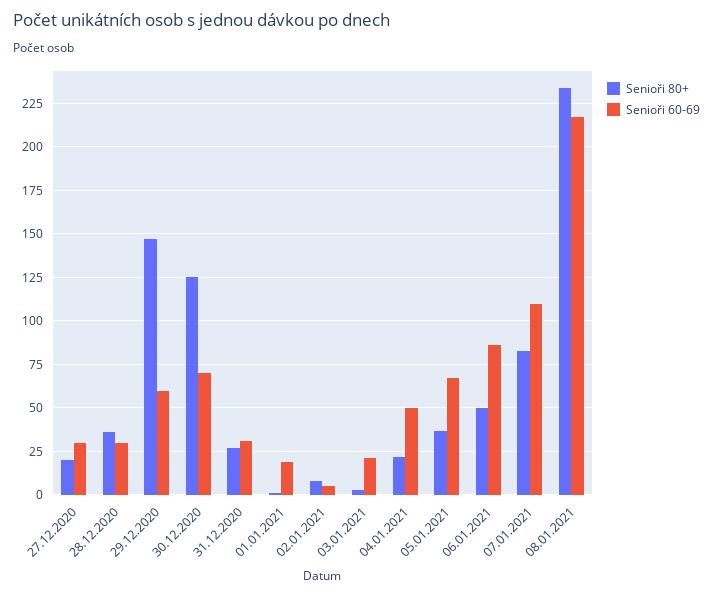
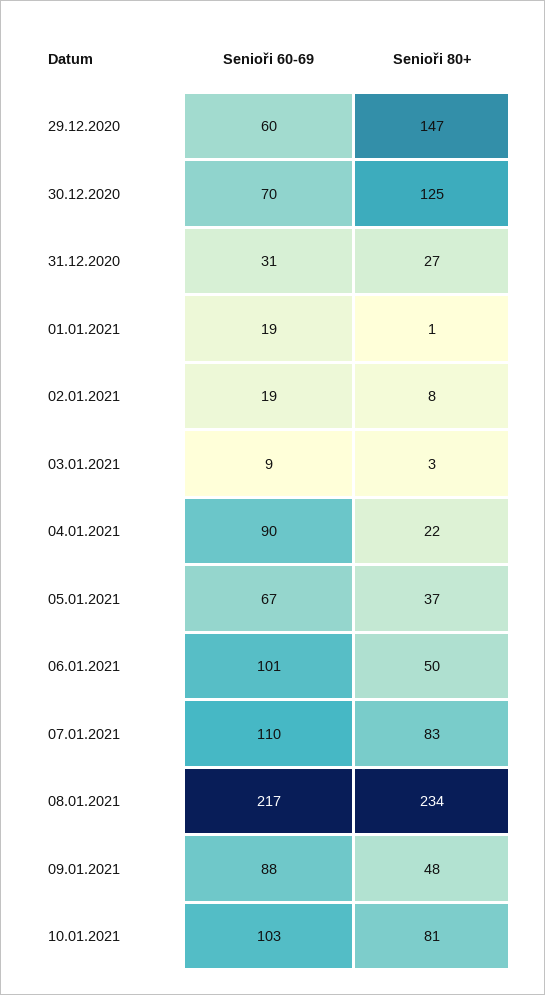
Senioři 80+, 27.12.2020: 20 -> none
Senioři 60-69, 27.12.2020: 30 -> none
Senioři 80+, 28.12.2020: 35 -> none
Senioři 60-69, 28.12.2020: 30 -> none
Senioři 60-69, 02.01.2021: 5 -> 19
Senioři 60-69, 03.01.2021: 20 -> 9
Senioři 60-69, 04.01.2021: 50 -> 90
Senioři 60-69, 06.01.2021: 85 -> 101
Senioři 60-69, 09.01.2021: none -> 88
Senioři 80+, 09.01.2021: none -> 48
Senioři 60-69, 10.01.2021: none -> 103
Senioři 80+, 10.01.2021: none -> 81

